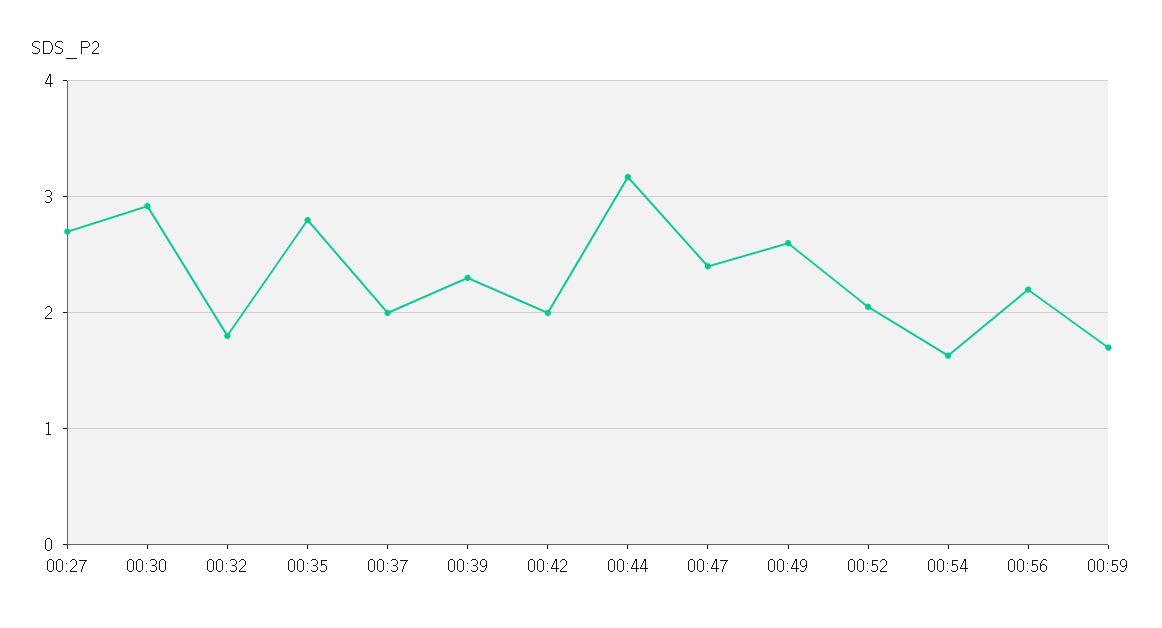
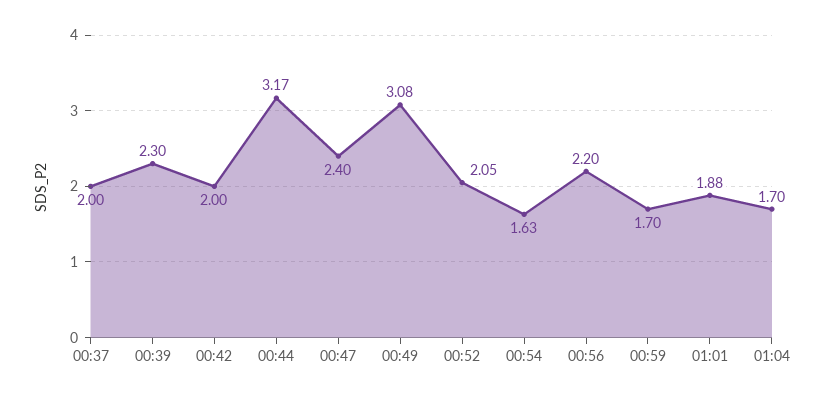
00:27: 2.7 -> none
00:30: 2.9 -> none
00:32: 1.8 -> none
00:35: 2.8 -> none
00:49: 2.6 -> 3.08
01:01: none -> 1.88
01:04: none -> 1.7

